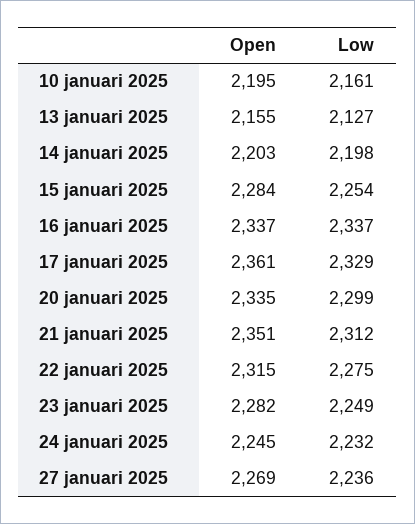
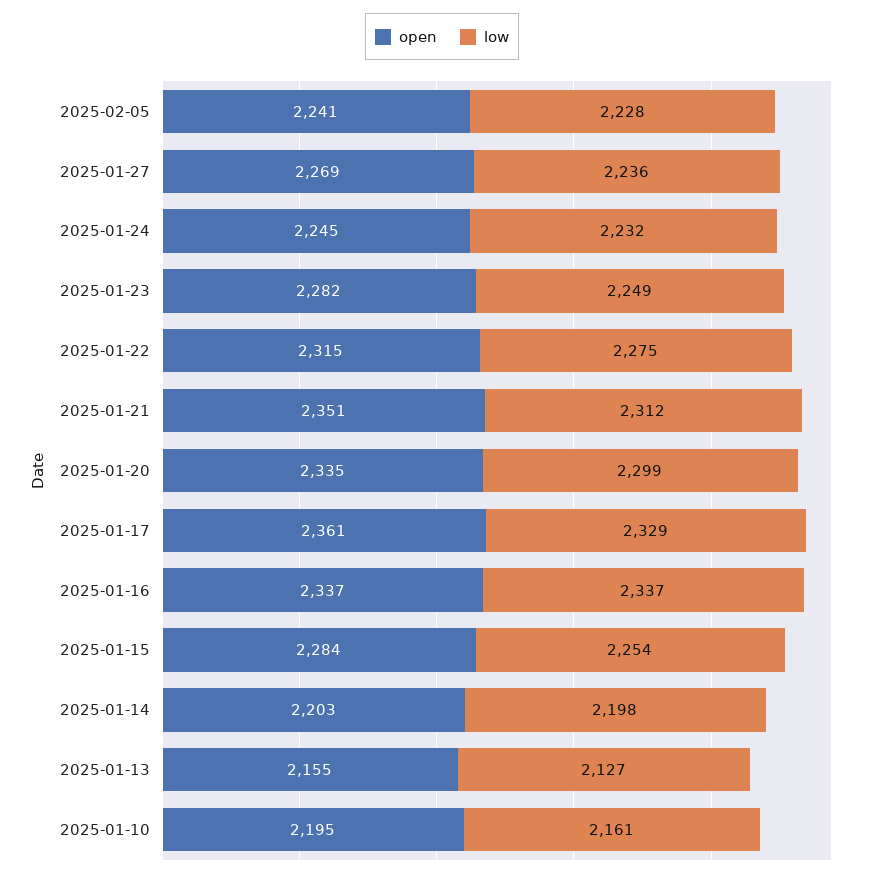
Open, 2025-02-05: none -> 2241
Low, 2025-02-05: none -> 2228

